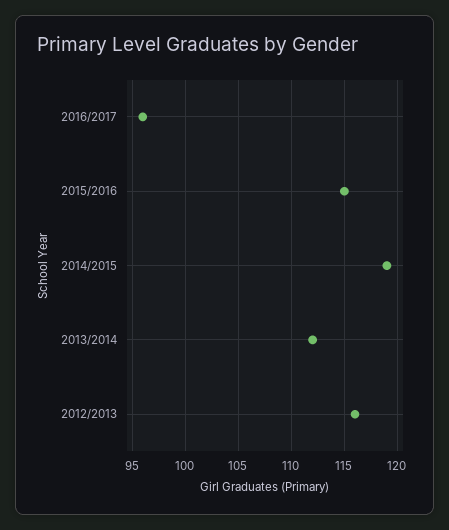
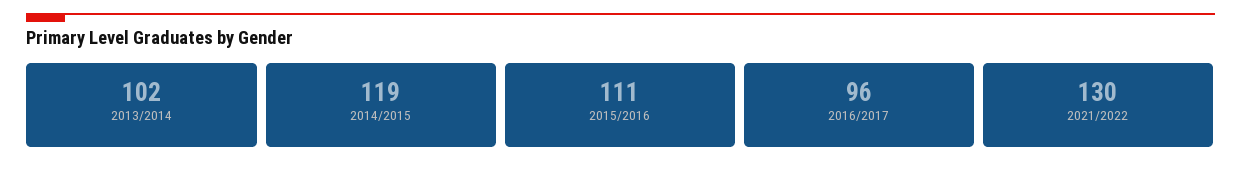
2015/2016: 115 -> 111
2013/2014: 112 -> 102
2012/2013: 116 -> none
2021/2022: none -> 130

